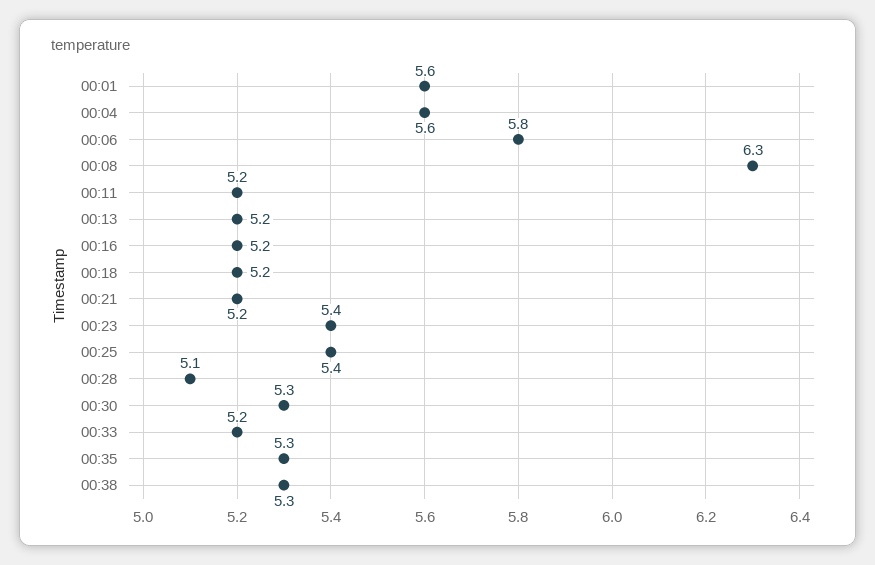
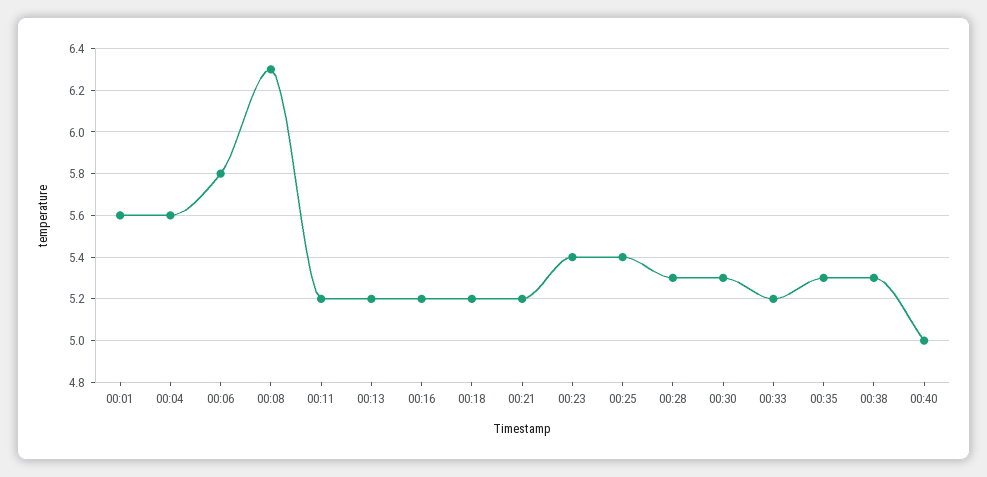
00:28: 5.1 -> 5.3
00:40: none -> 5

